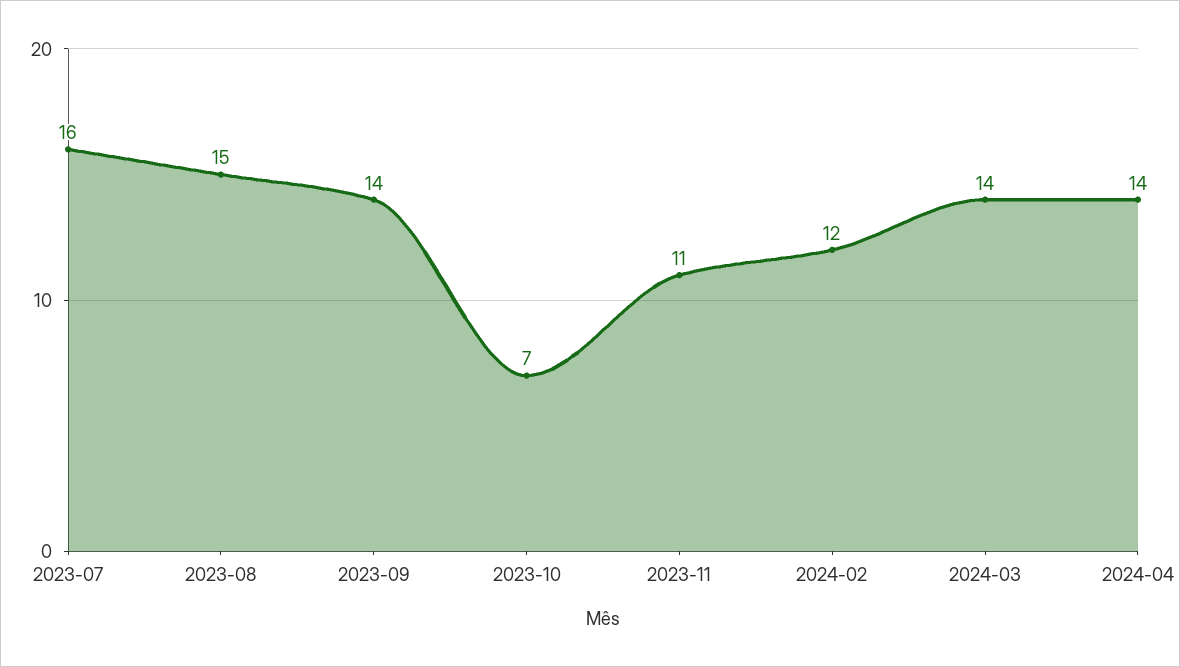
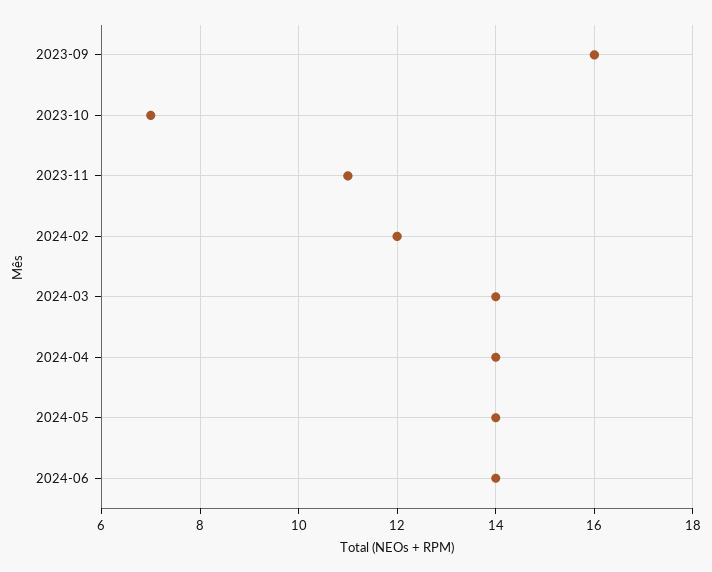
2023-07: 16 -> none
2023-08: 15 -> none
2023-09: 14 -> 16
2024-05: none -> 14
2024-06: none -> 14

